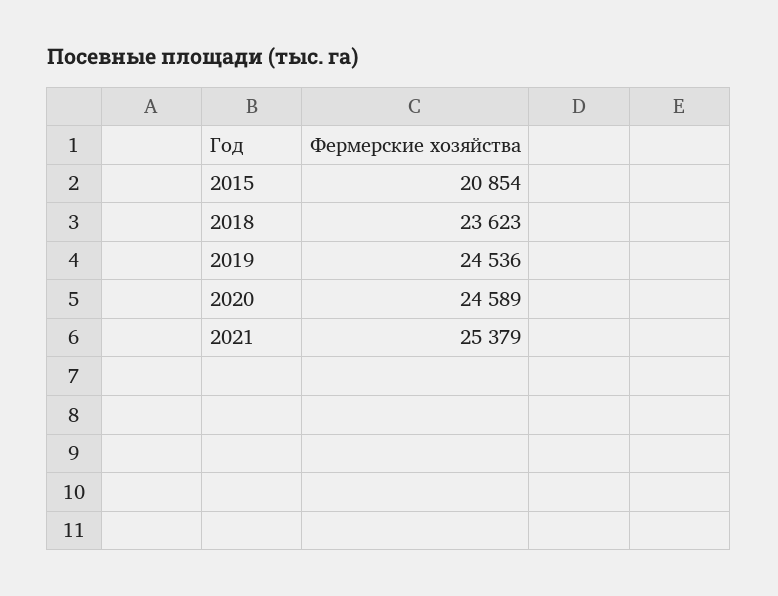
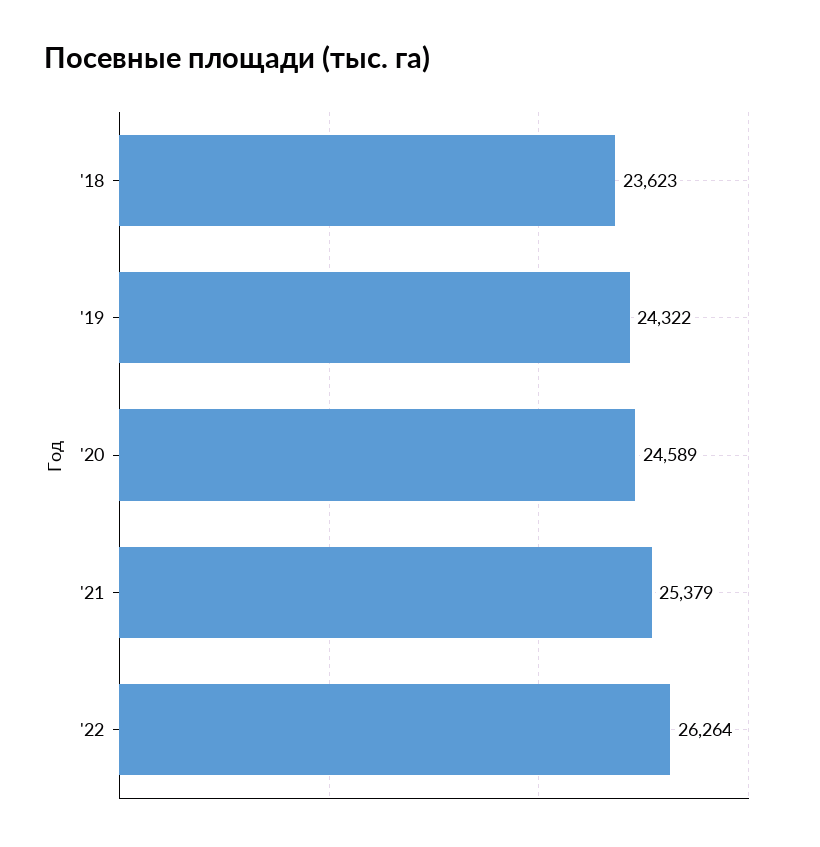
2015: 20854 -> none
2019: 24536 -> 24322
'22: none -> 26264

